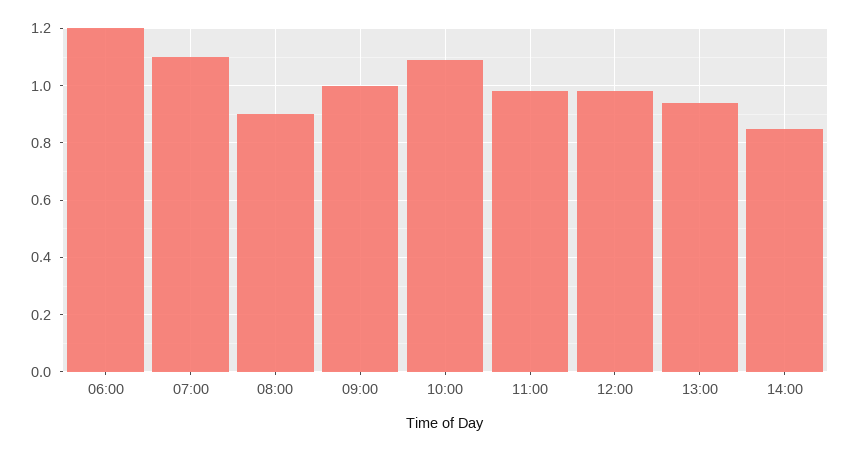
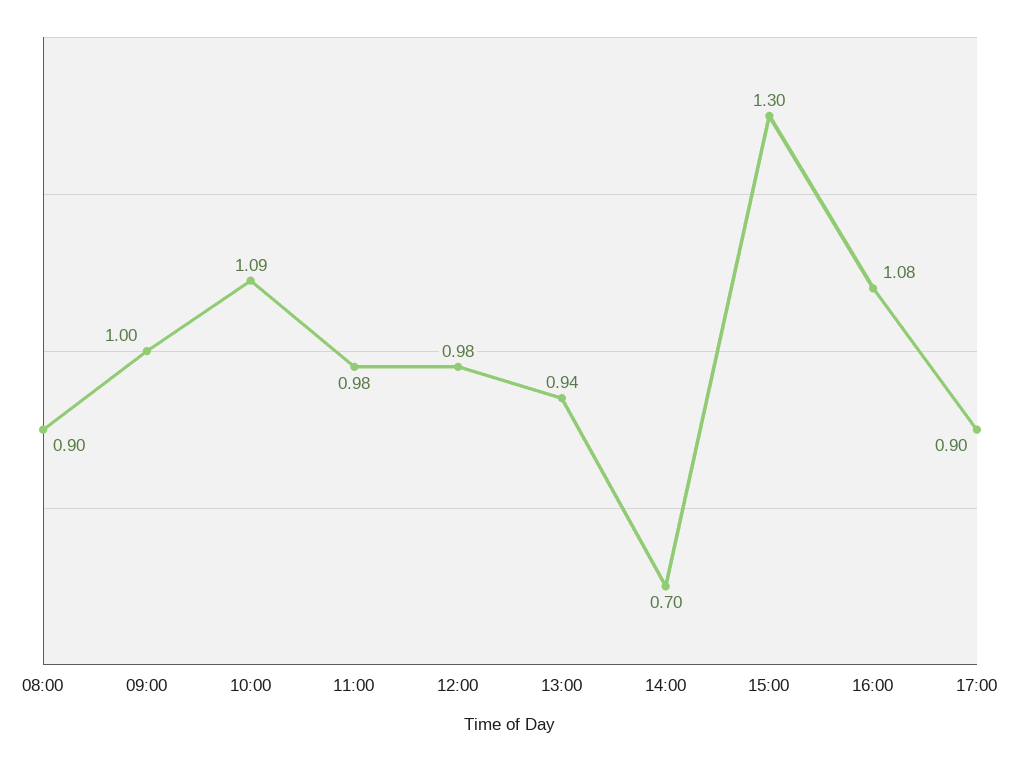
06:00: 1.2 -> none
07:00: 1.1 -> none
14:00: 0.85 -> 0.7
15:00: none -> 1.3
16:00: none -> 1.08
17:00: none -> 0.9

